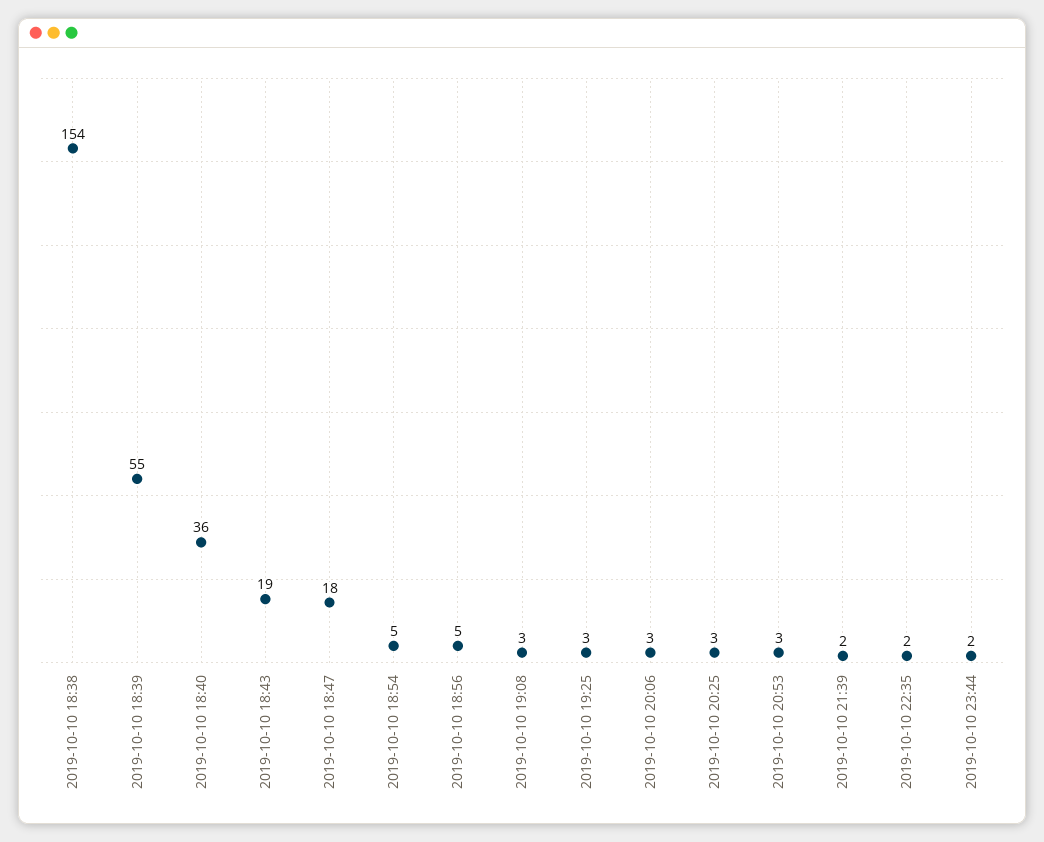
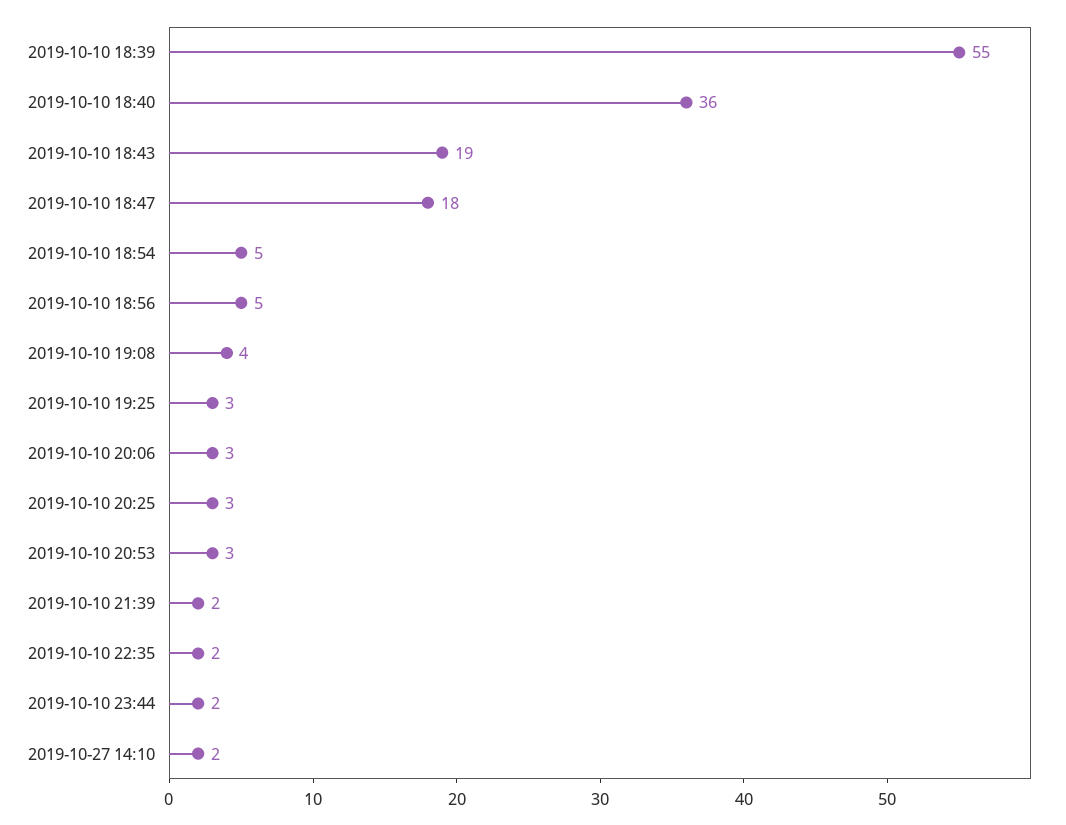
2019-10-10 18:38: 154 -> none
2019-10-10 19:08: 3 -> 4
2019-10-27 14:10: none -> 2

